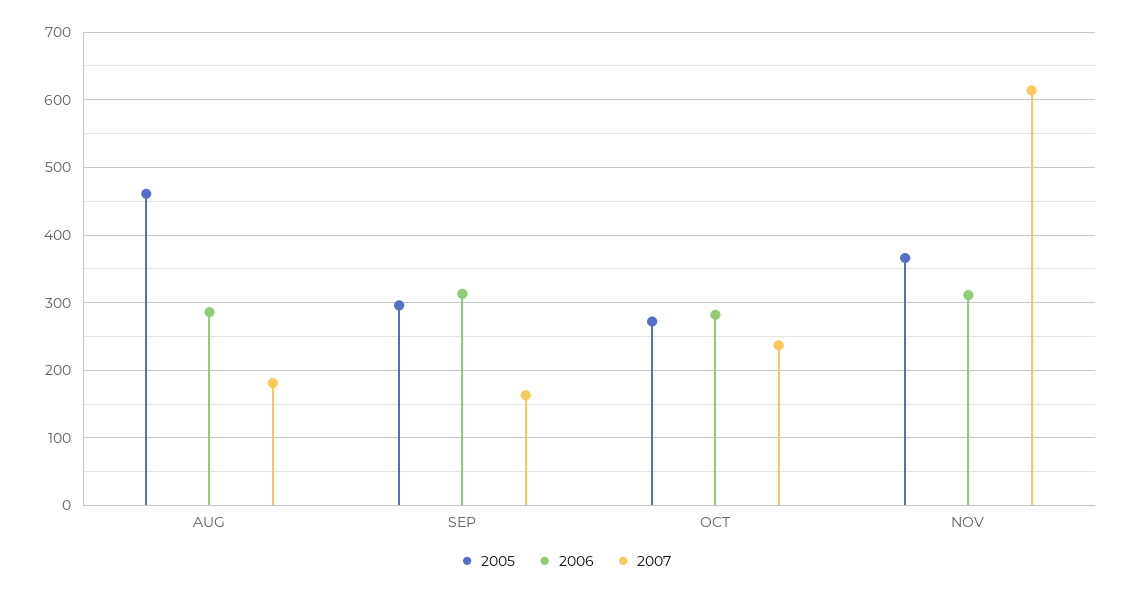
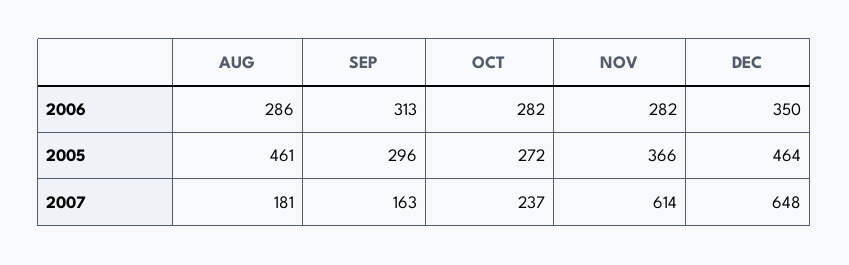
2006, NOV: 310 -> 282
2006, DEC: none -> 350
2005, DEC: none -> 464
2007, DEC: none -> 648

